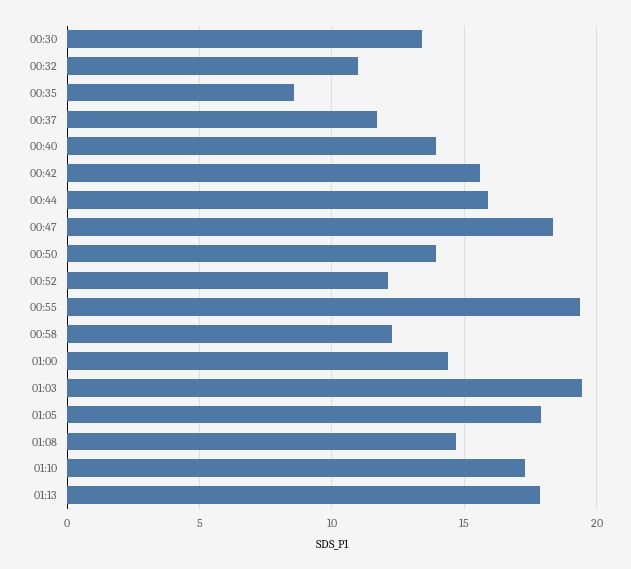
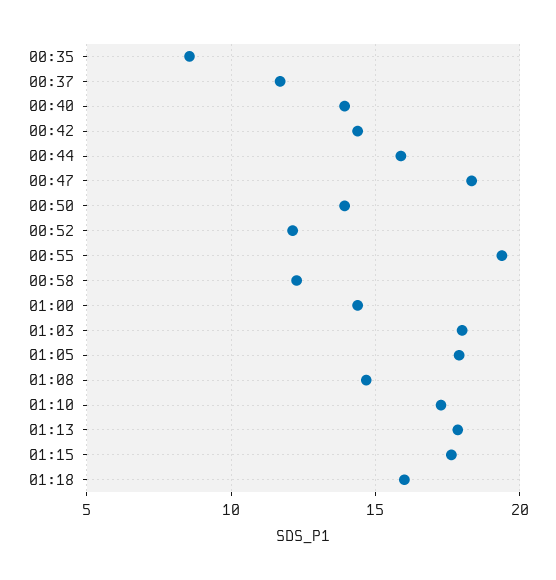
00:30: 13.5 -> none
00:32: 11 -> none
00:42: 15.5 -> 14.5
01:03: 19.5 -> 18
01:15: none -> 17.5
01:18: none -> 16

